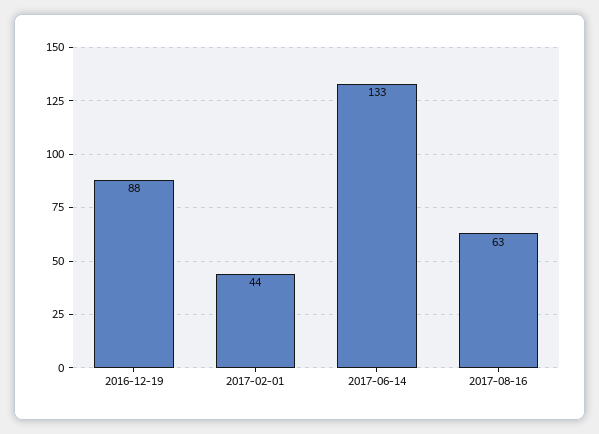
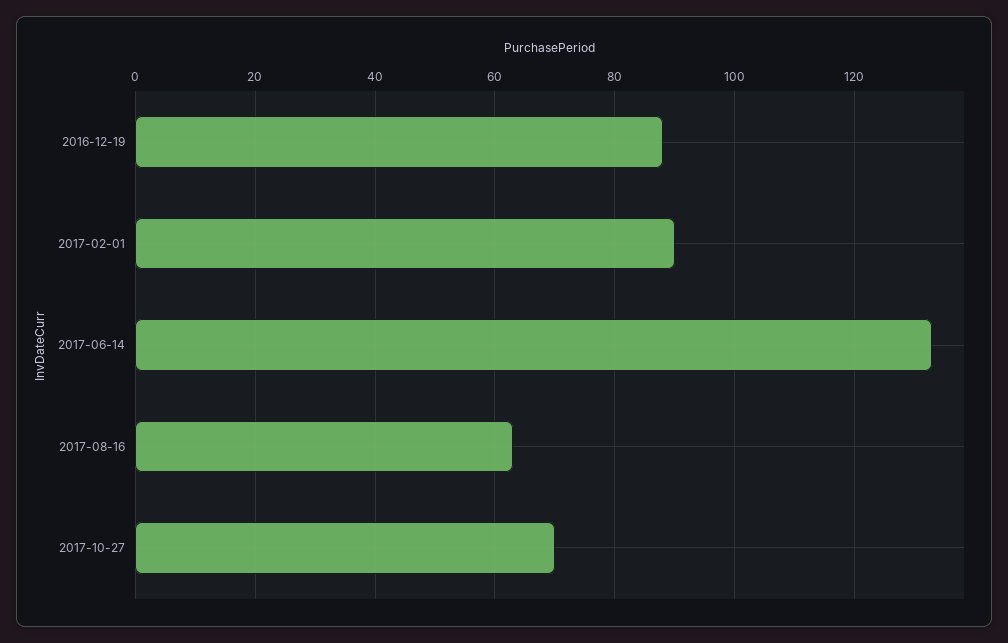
2017-02-01: 44 -> 90
2017-10-27: none -> 70

